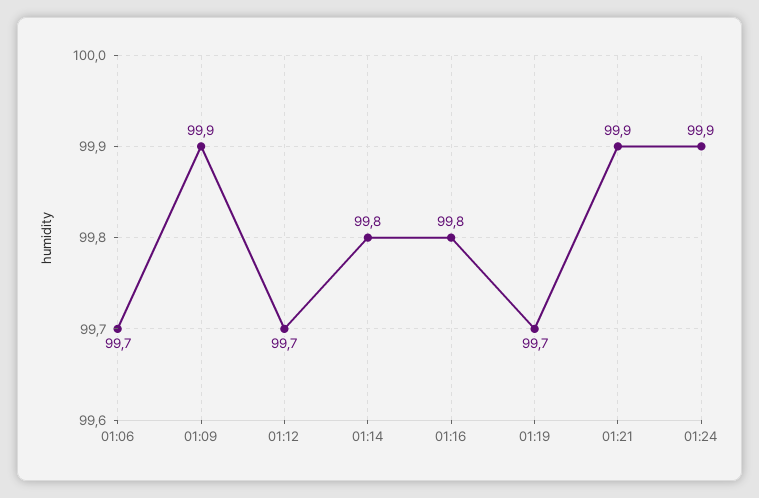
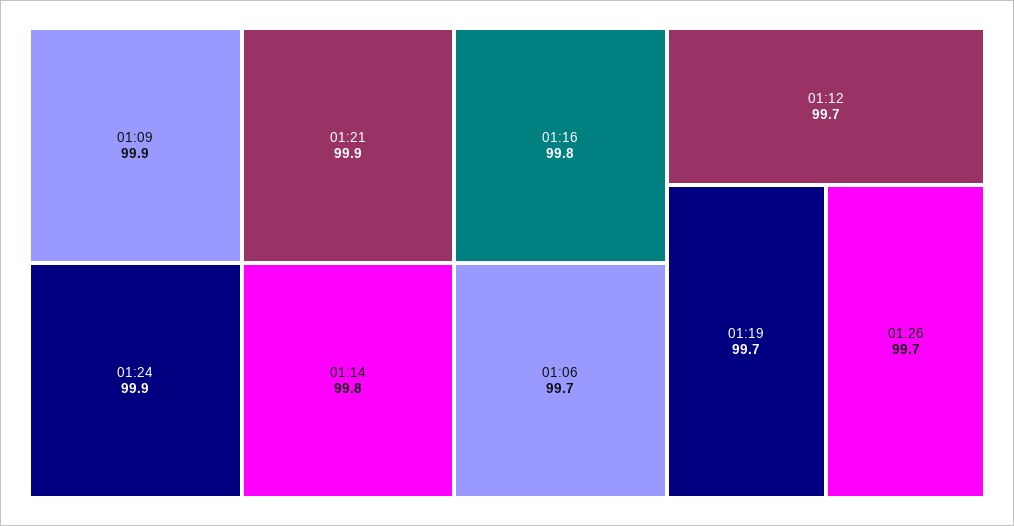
01:26: none -> 99.7

